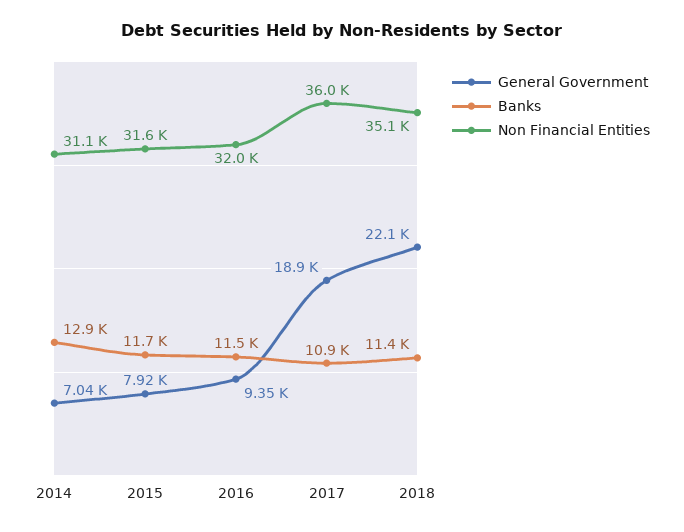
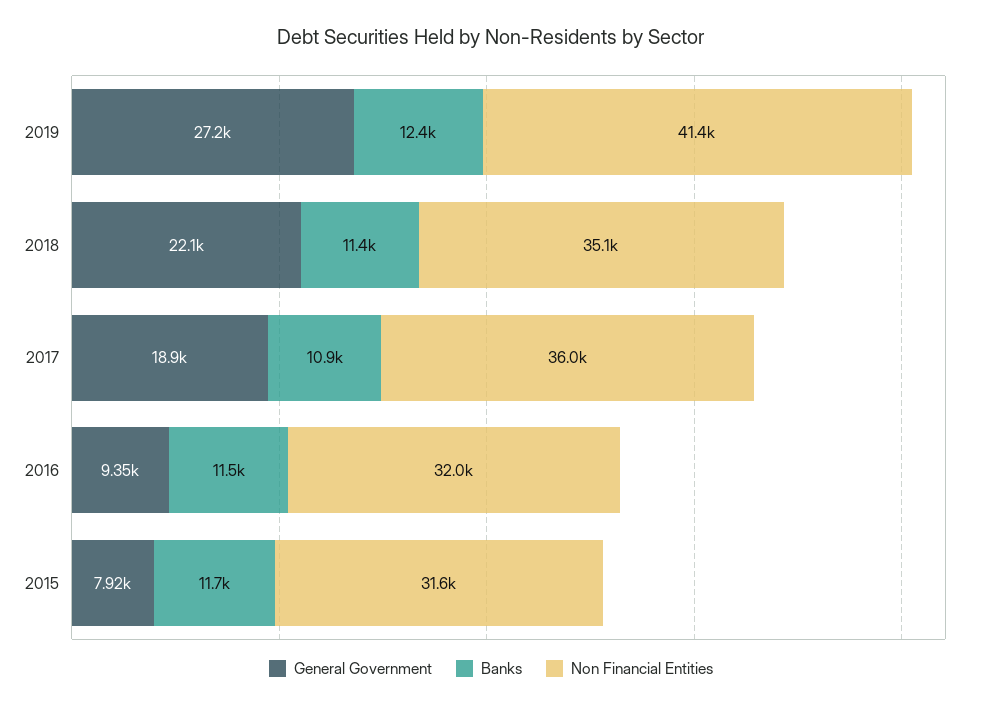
General Government, 2014: 7040 -> none
Banks, 2014: 12900 -> none
Non Financial Entities, 2014: 31100 -> none
General Government, 2019: none -> 27200
Banks, 2019: none -> 12400
Non Financial Entities, 2019: none -> 41400

